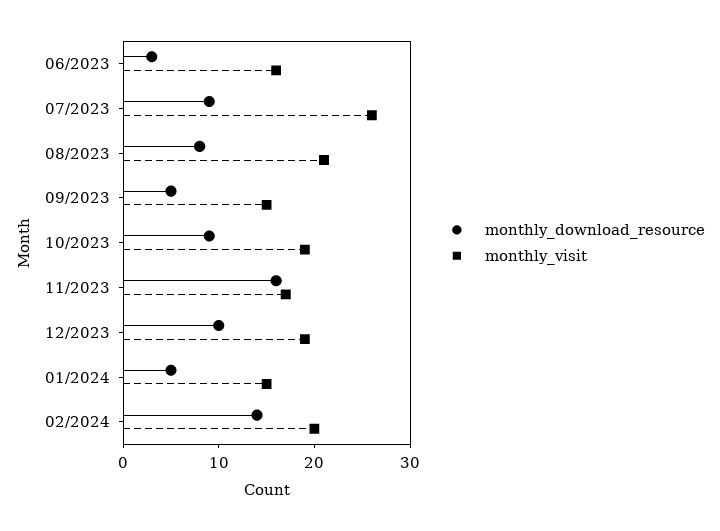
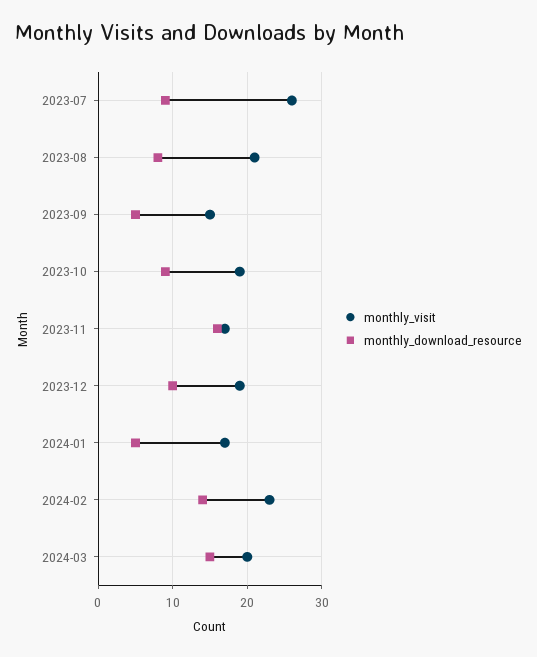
monthly_download_resource, 06/2023: 3 -> none
monthly_visit, 06/2023: 16 -> none
monthly_visit, 01/2024: 15 -> 17
monthly_visit, 02/2024: 20 -> 23
monthly_visit, 2024-03: none -> 20
monthly_download_resource, 2024-03: none -> 15

